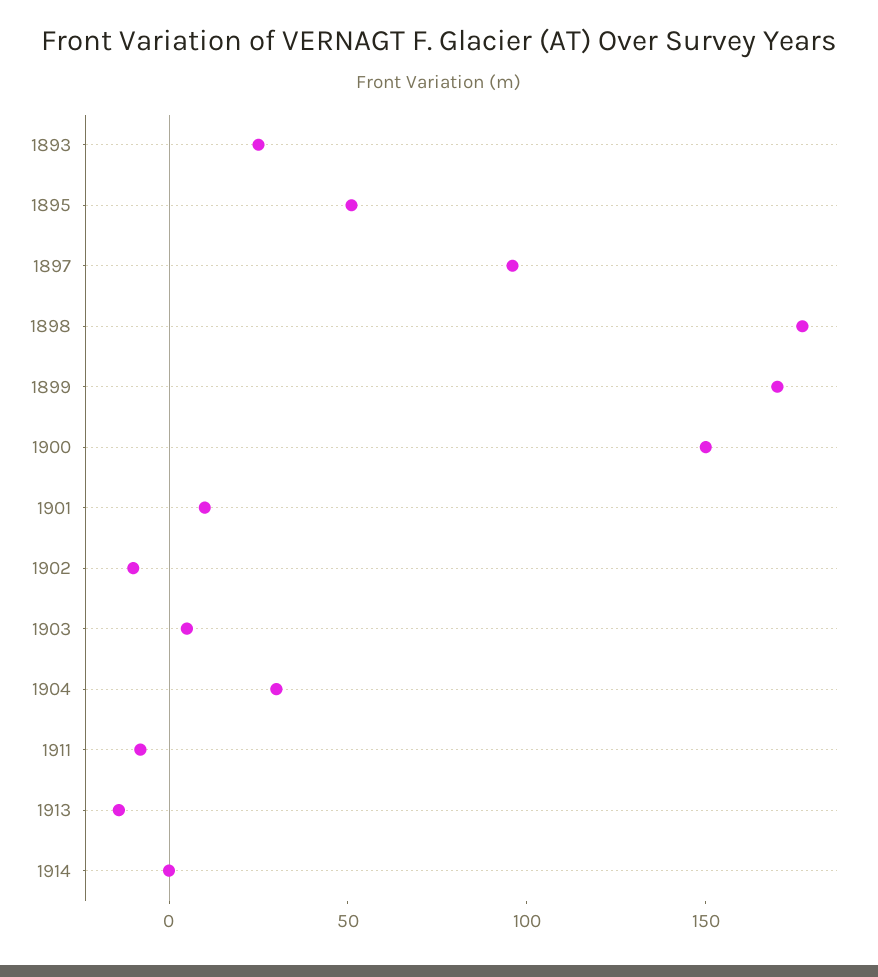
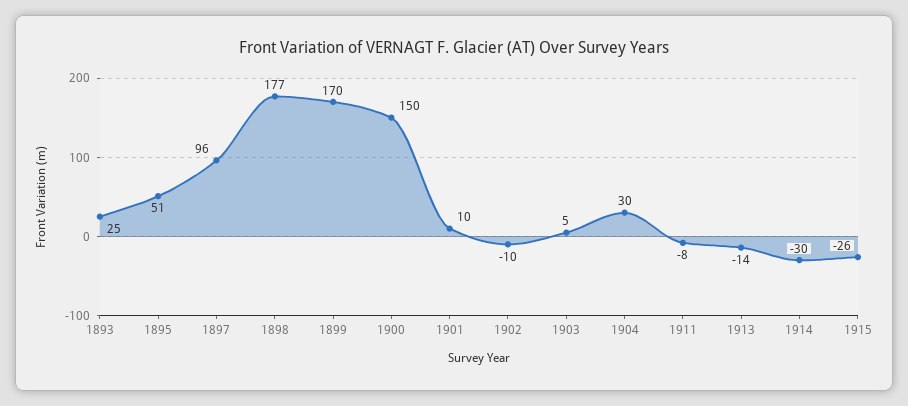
1914: 0 -> -30
1915: none -> -26

